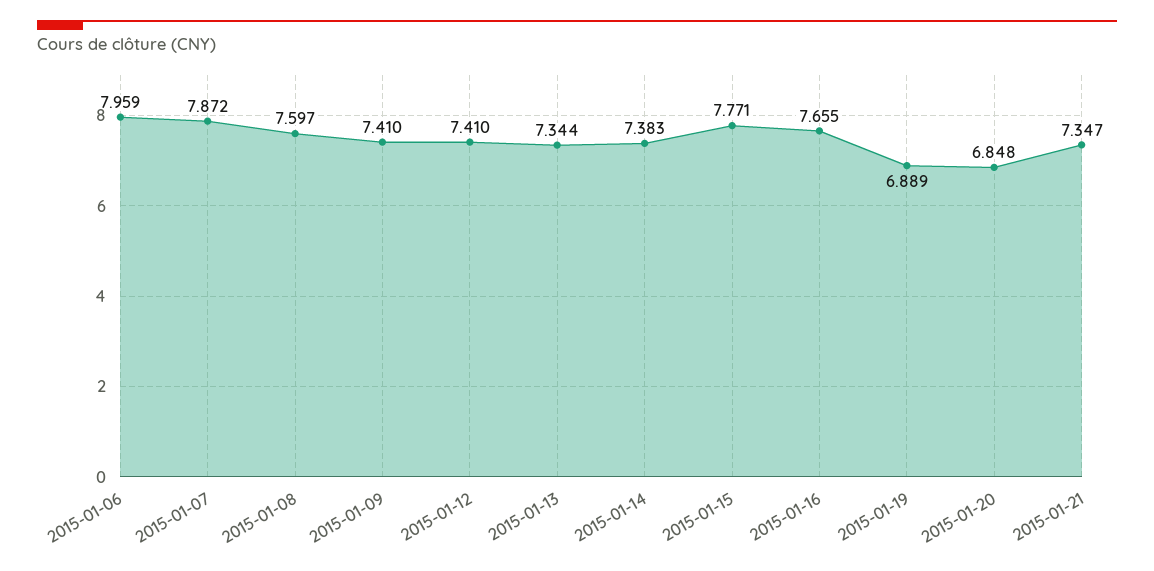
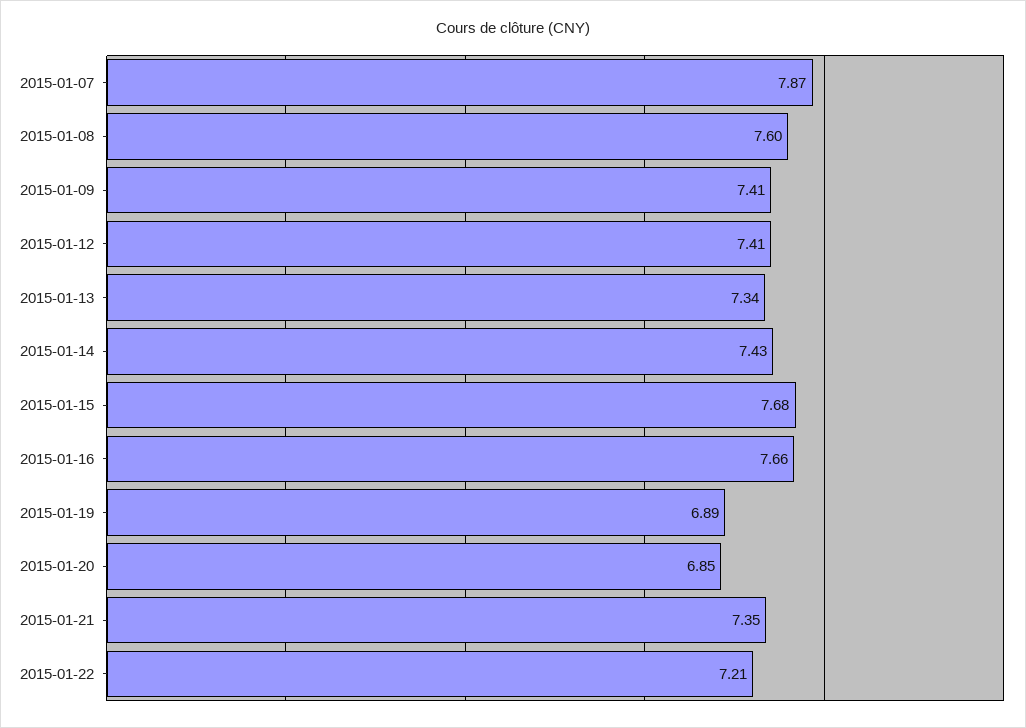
2015-01-06: 7.959 -> none
2015-01-14: 7.383 -> 7.43
2015-01-15: 7.771 -> 7.68
2015-01-22: none -> 7.21

